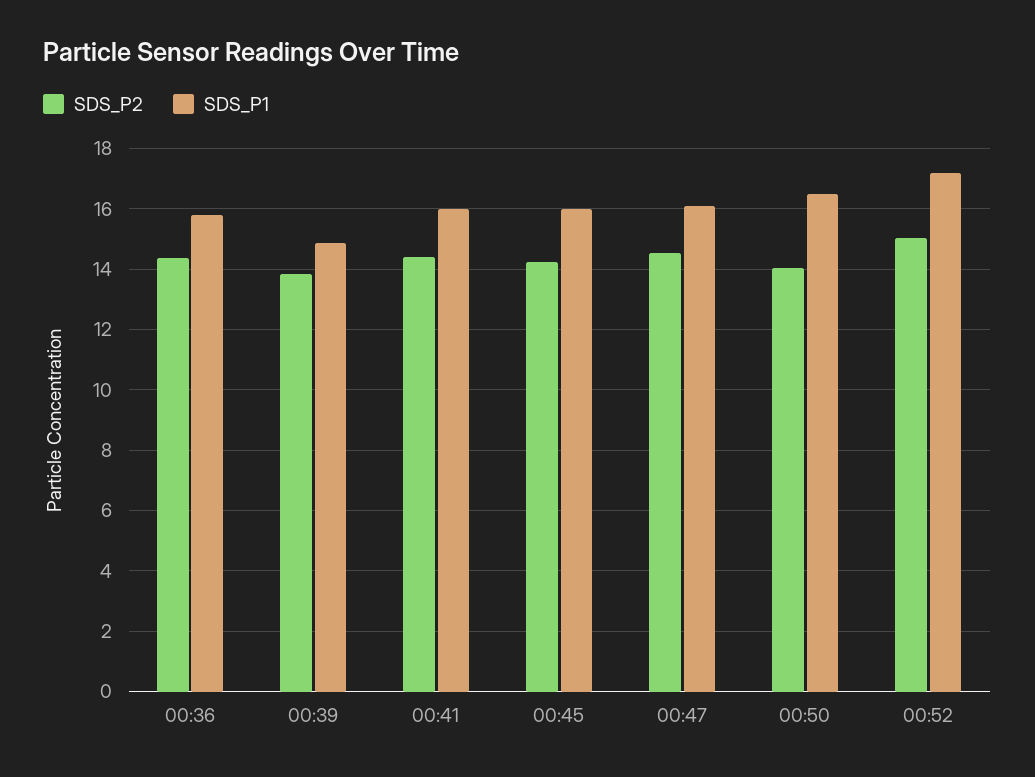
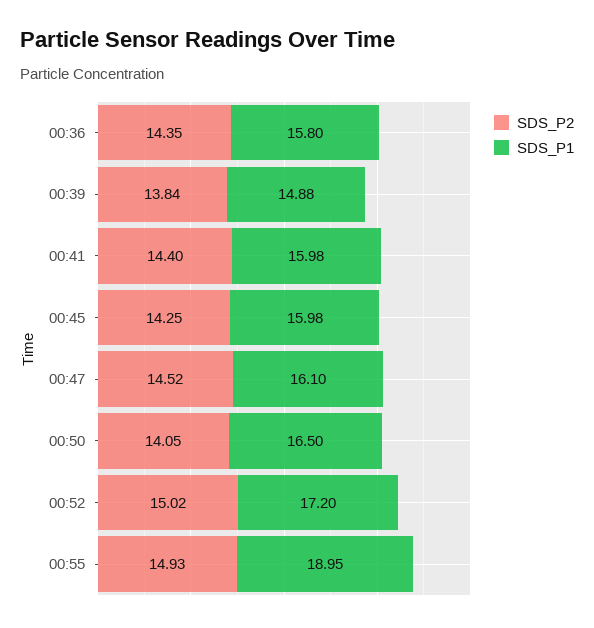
SDS_P2, 00:55: none -> 14.93
SDS_P1, 00:55: none -> 18.95

